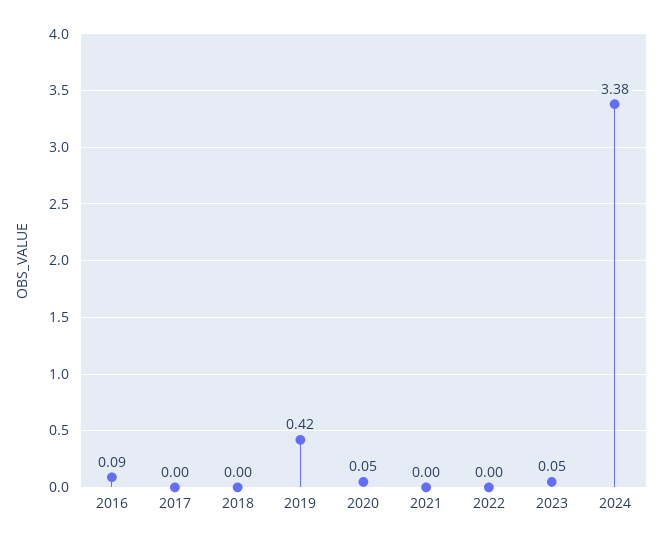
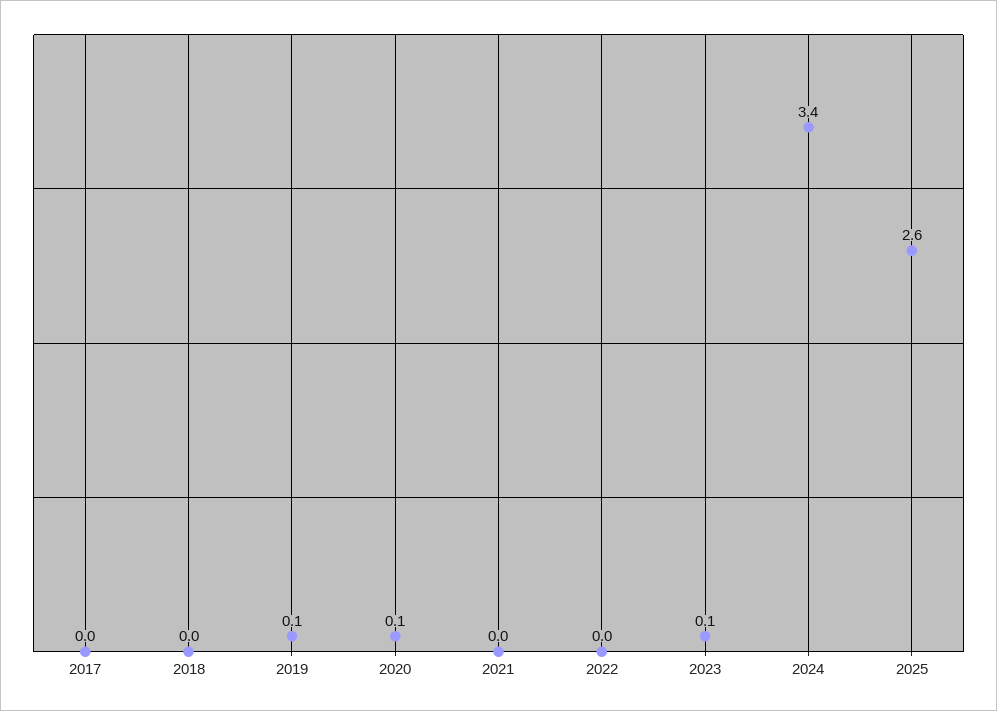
2016: 0.09 -> none
2019: 0.42 -> 0.1
2025: none -> 2.6

